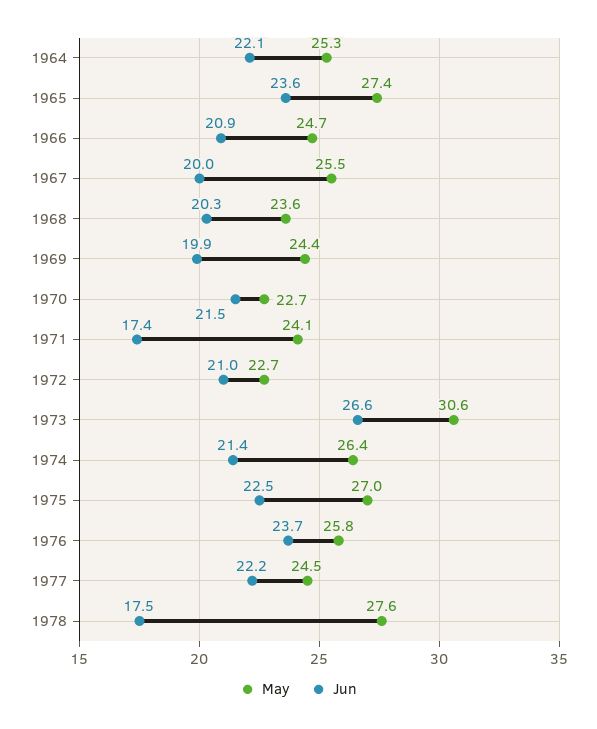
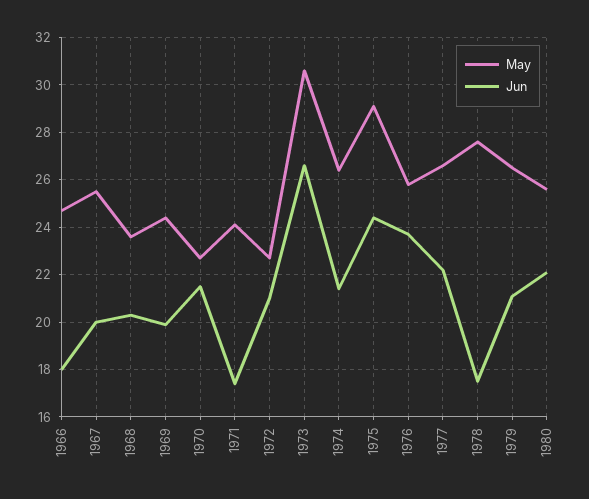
May, 1964: 25.3 -> none
Jun, 1964: 22.1 -> none
May, 1965: 27.4 -> none
Jun, 1965: 23.6 -> none
Jun, 1966: 20.9 -> 18
May, 1975: 27 -> 29
Jun, 1975: 22.5 -> 24.5
May, 1977: 24.5 -> 26.5
May, 1979: none -> 26.5
Jun, 1979: none -> 21
May, 1980: none -> 25.5
Jun, 1980: none -> 22

